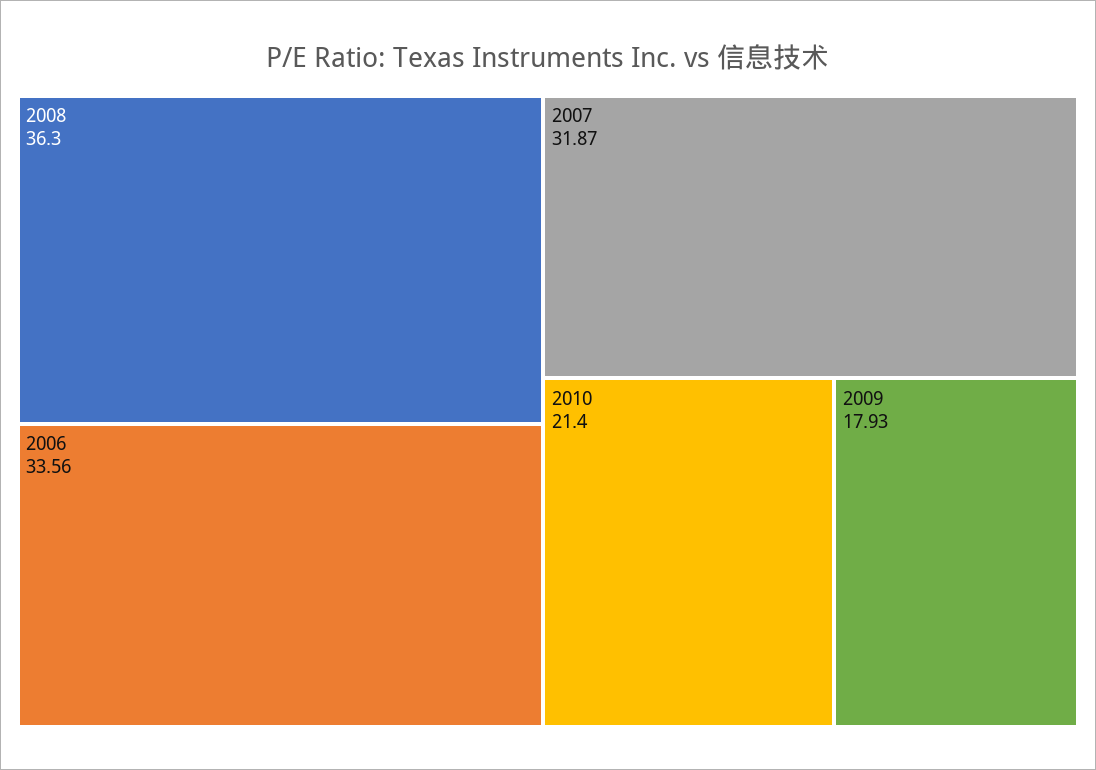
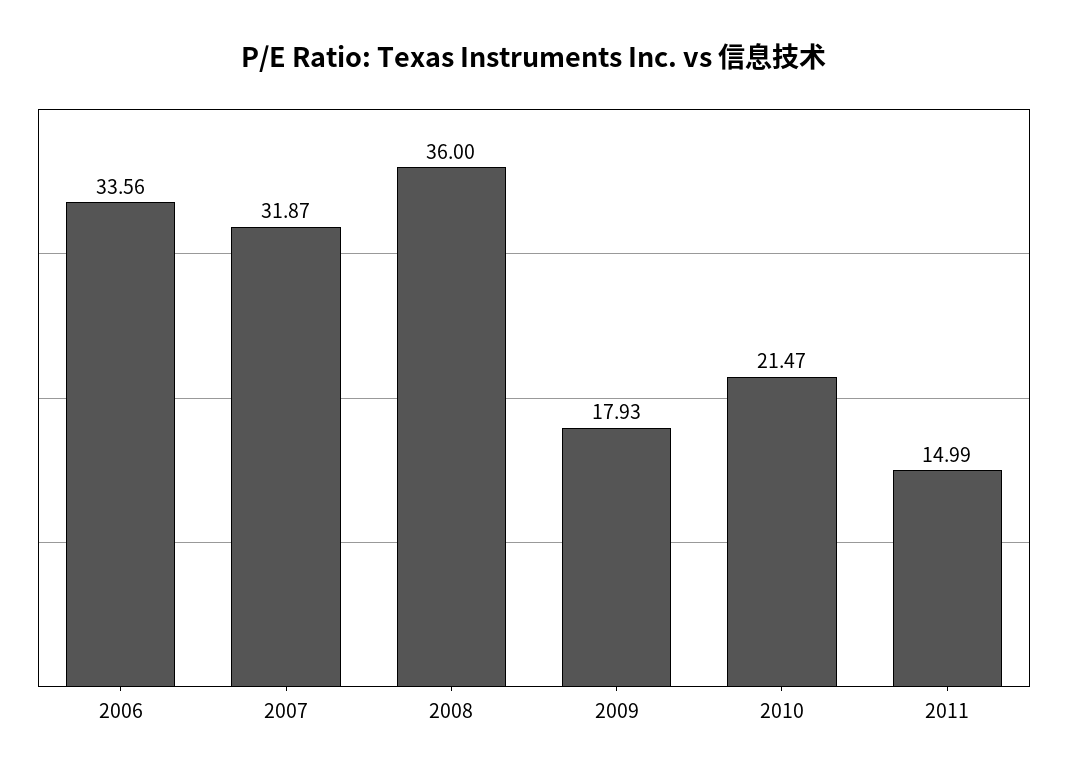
2008: 36.3 -> 36
2010: 21.4 -> 21.47
2011: none -> 14.99

